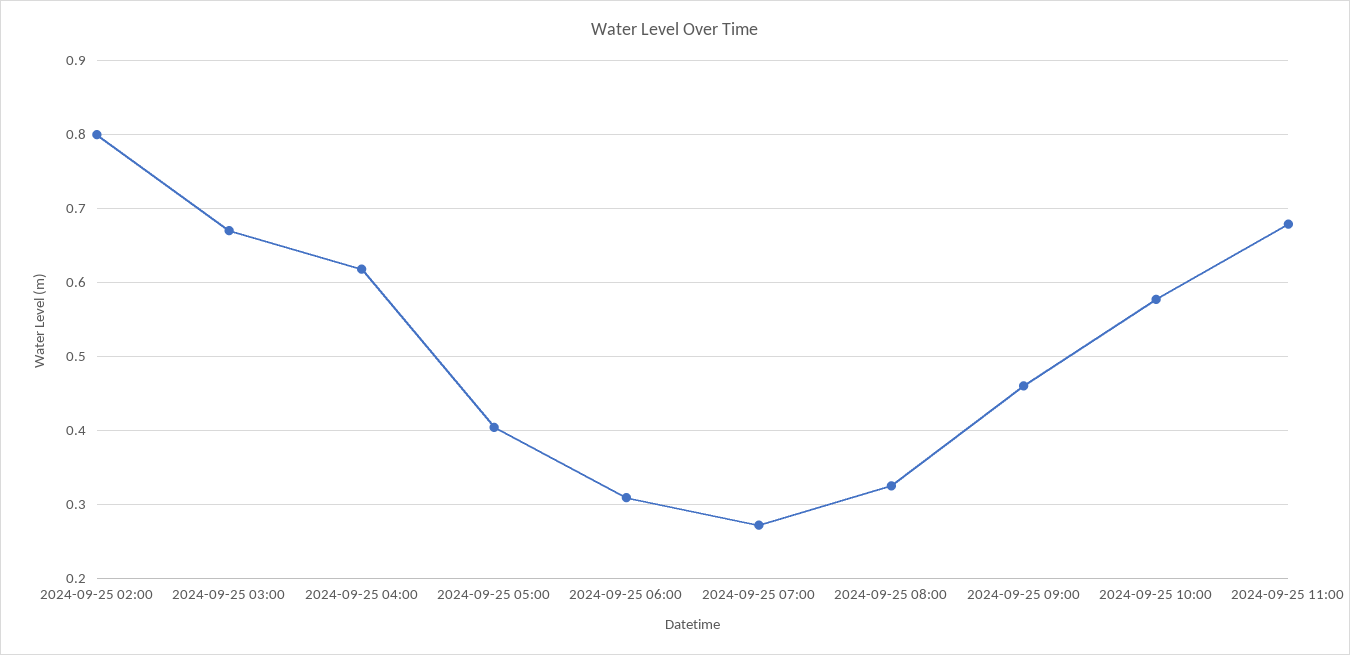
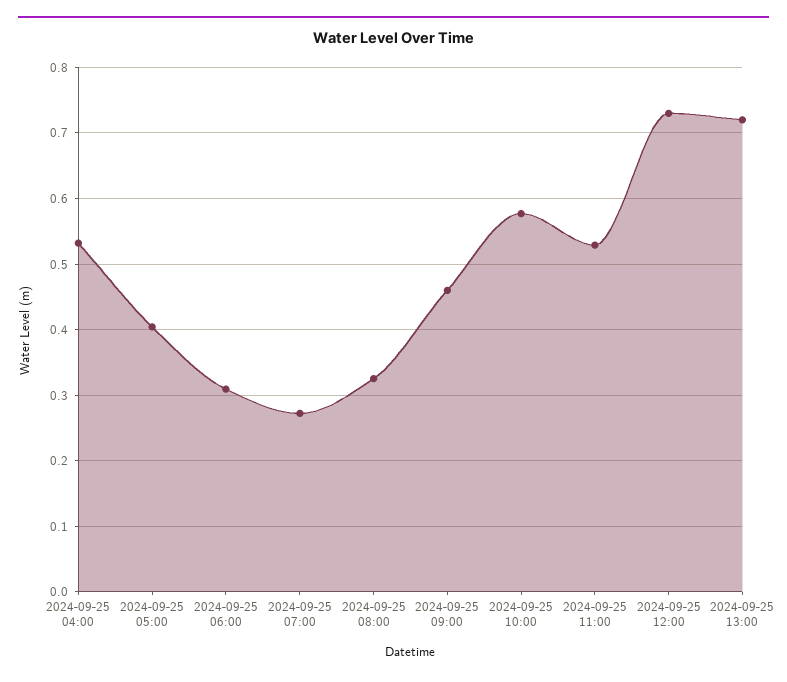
2024-09-25 02:00: 0.8 -> none
2024-09-25 03:00: 0.67 -> none
2024-09-25 04:00: 0.62 -> 0.53
2024-09-25 11:00: 0.68 -> 0.53
2024-09-25 12:00: none -> 0.73
2024-09-25 13:00: none -> 0.72

